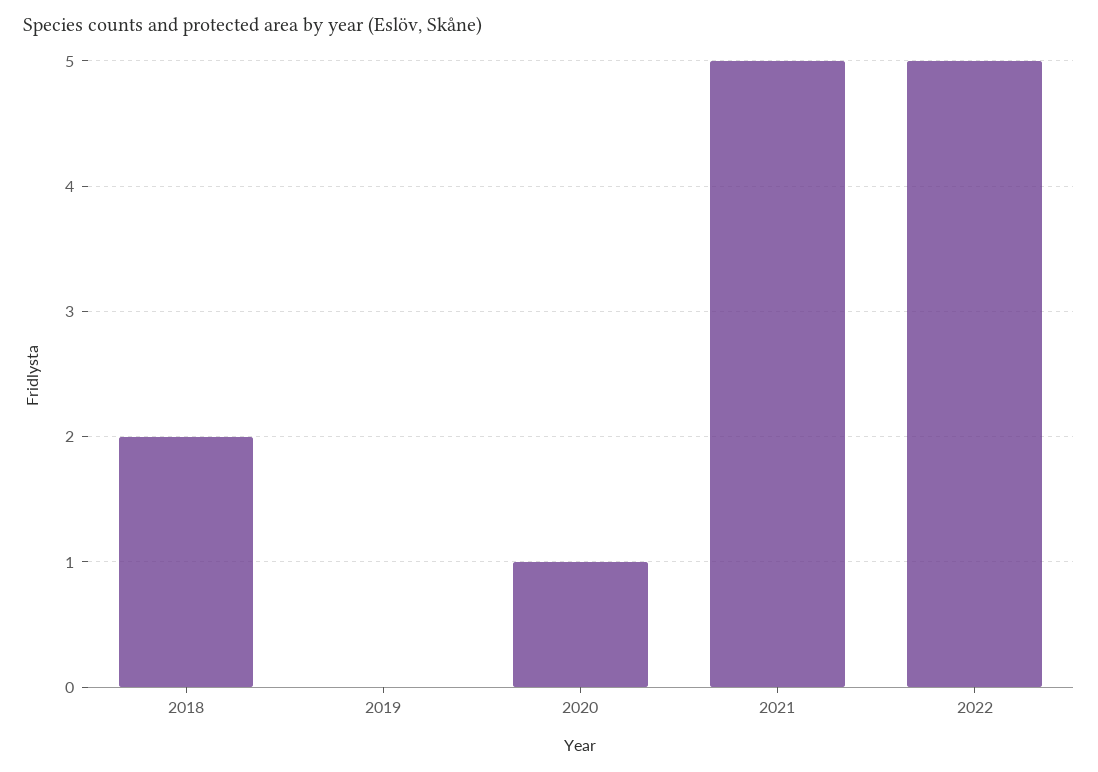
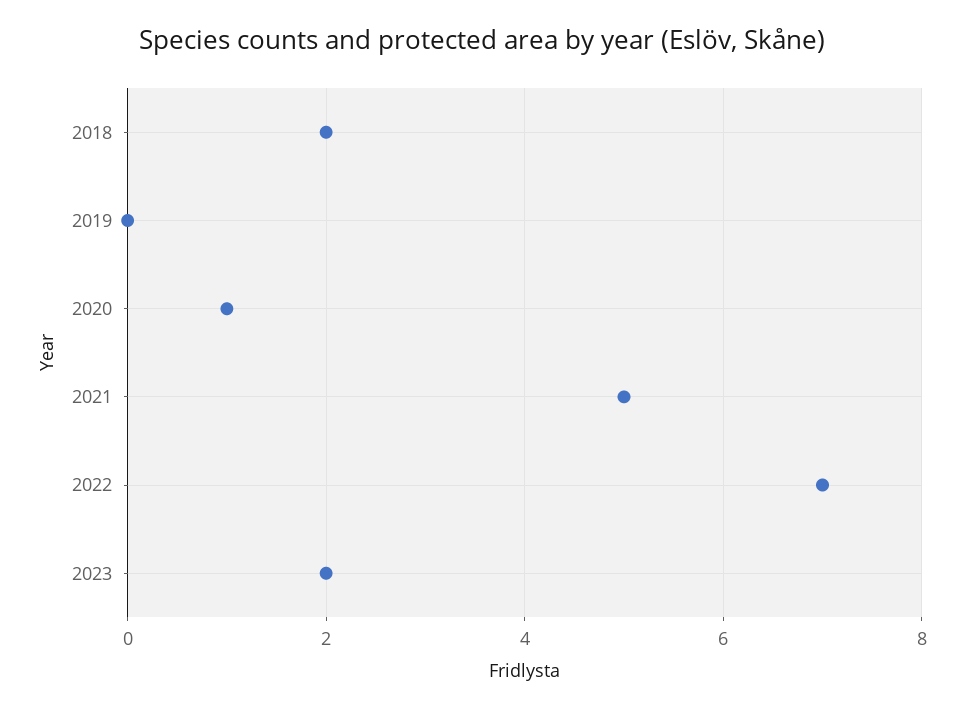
2022: 5 -> 7
2023: none -> 2

